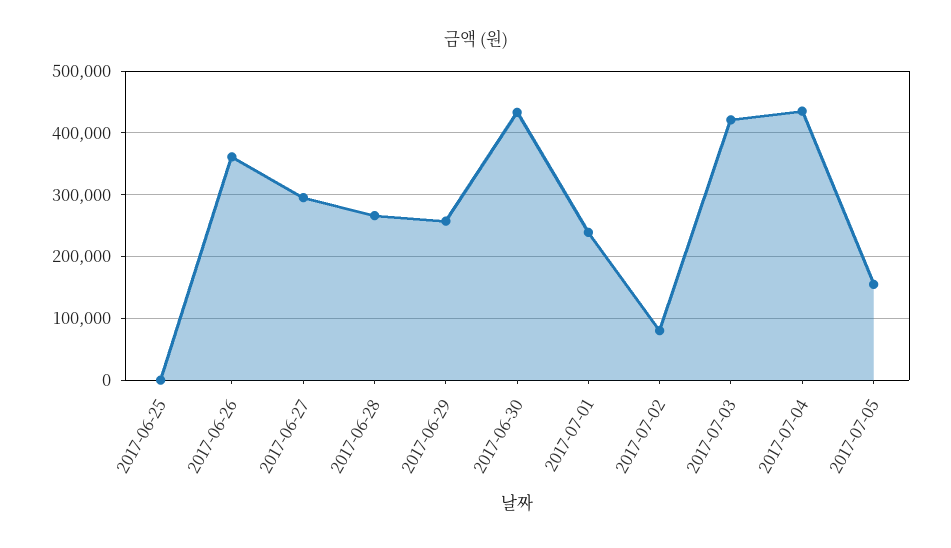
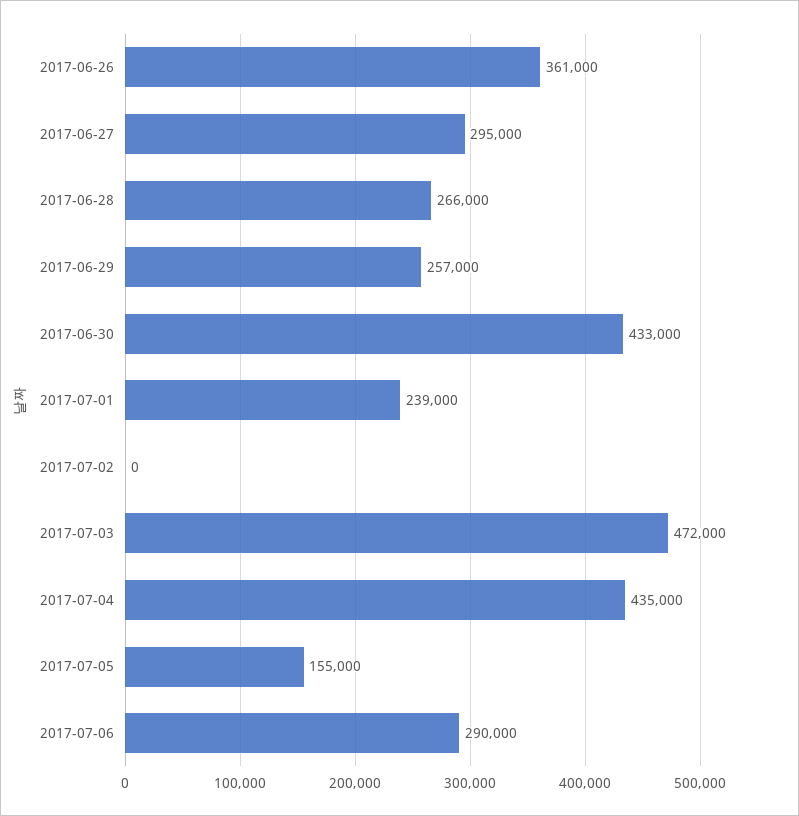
2017-06-25: 0 -> none
2017-07-02: 80000 -> 0
2017-07-03: 420000 -> 472000
2017-07-06: none -> 290000

